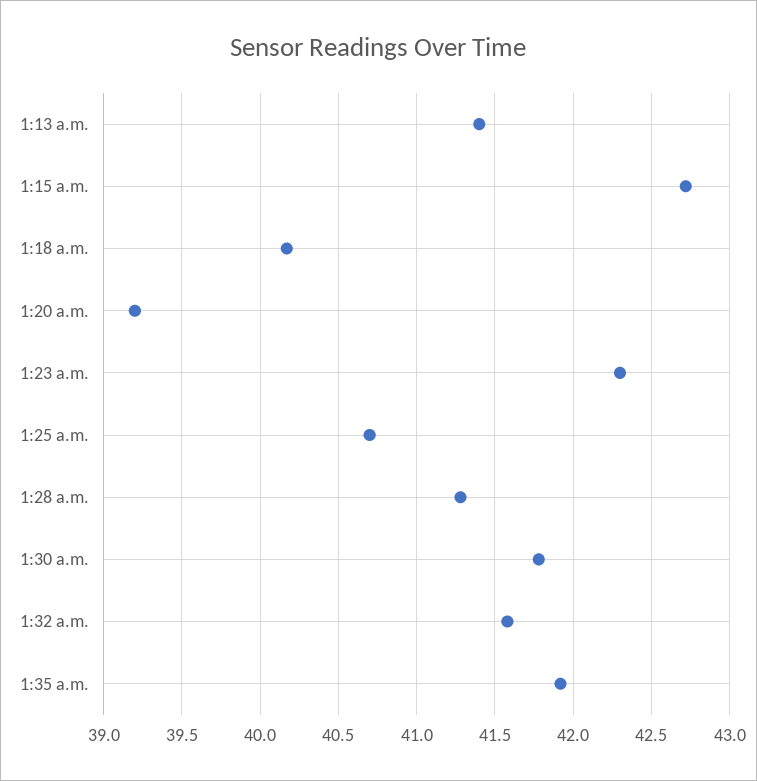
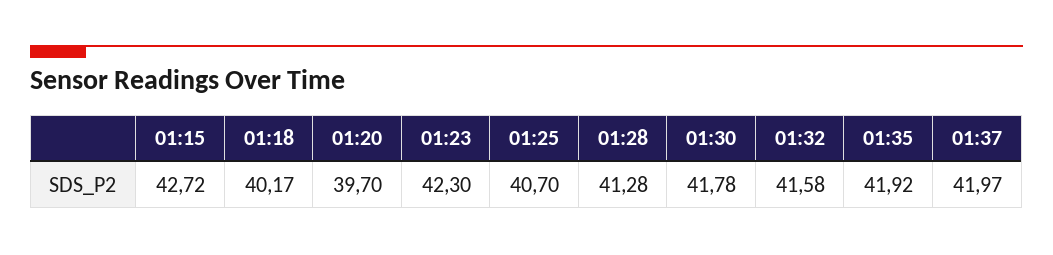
1:13 a.m.: 41.4 -> none
1:20 a.m.: 39.2 -> 39.7
01:37: none -> 41.97

